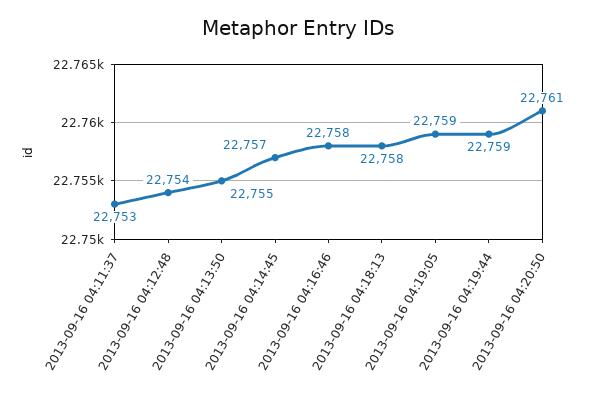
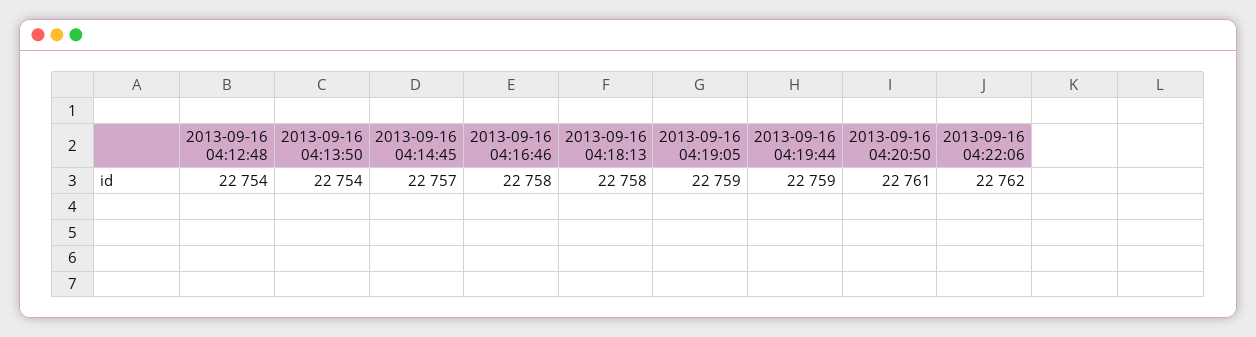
2013-09-16 04:11:37: 22753 -> none
2013-09-16 04:13:50: 22755 -> 22754
2013-09-16 04:22:06: none -> 22762

